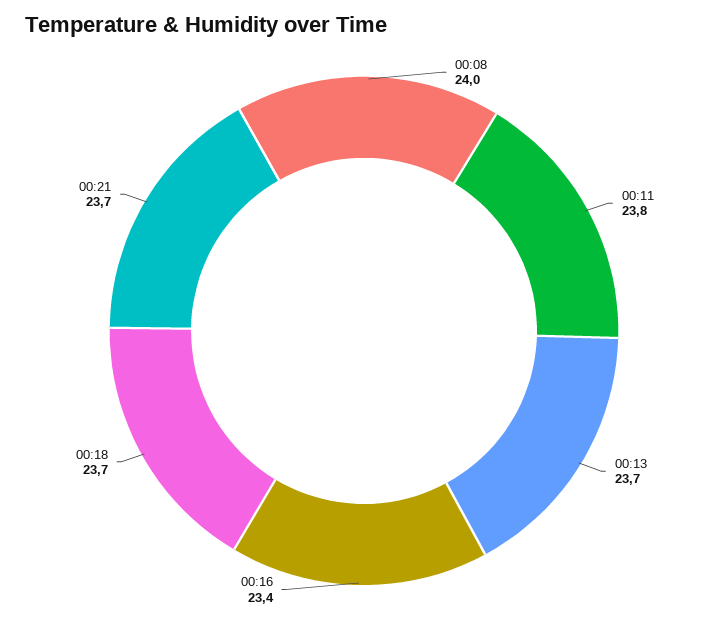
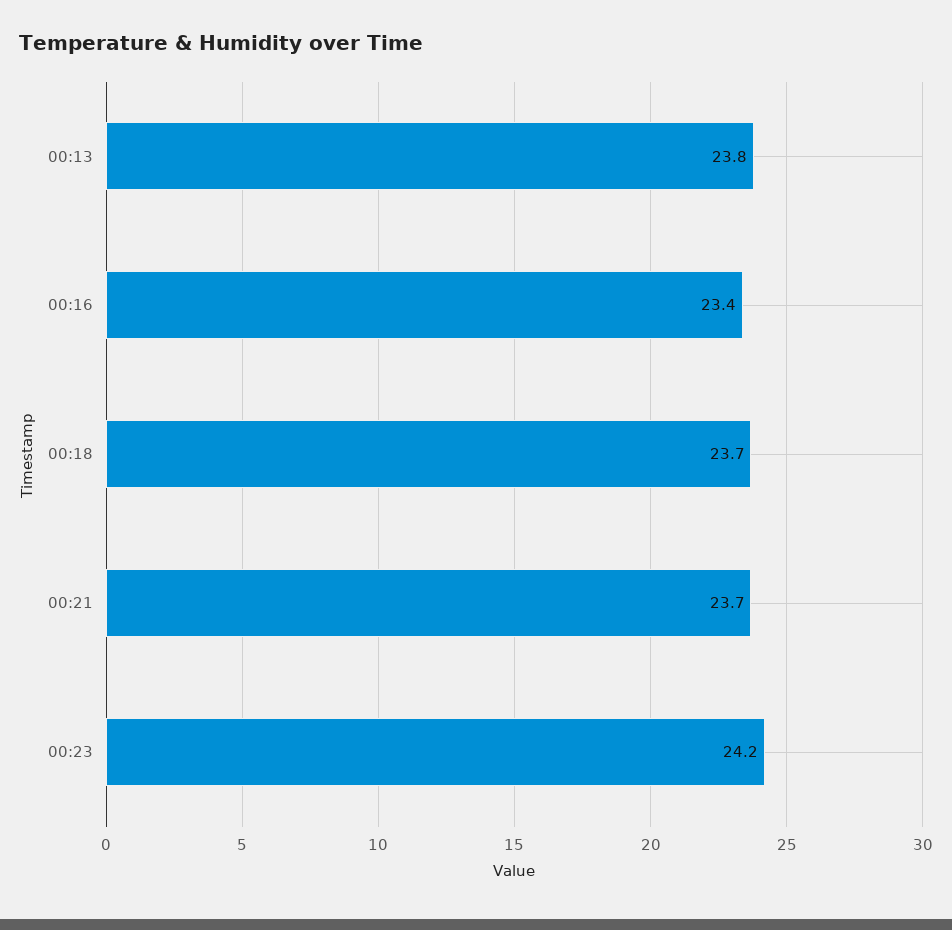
00:08: 24 -> none
00:11: 23.8 -> none
00:13: 23.7 -> 23.8
00:23: none -> 24.2

